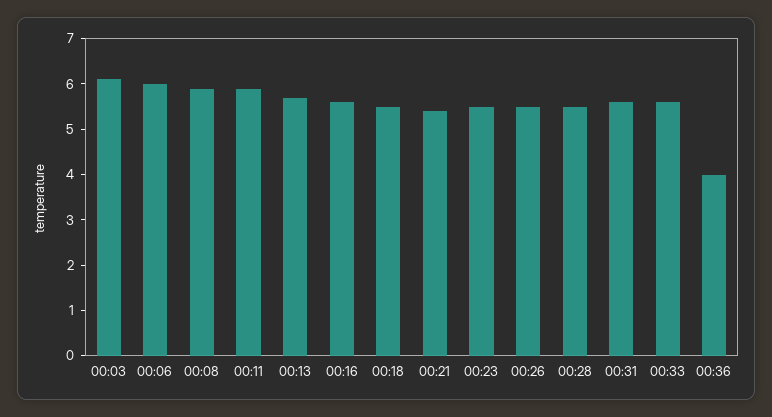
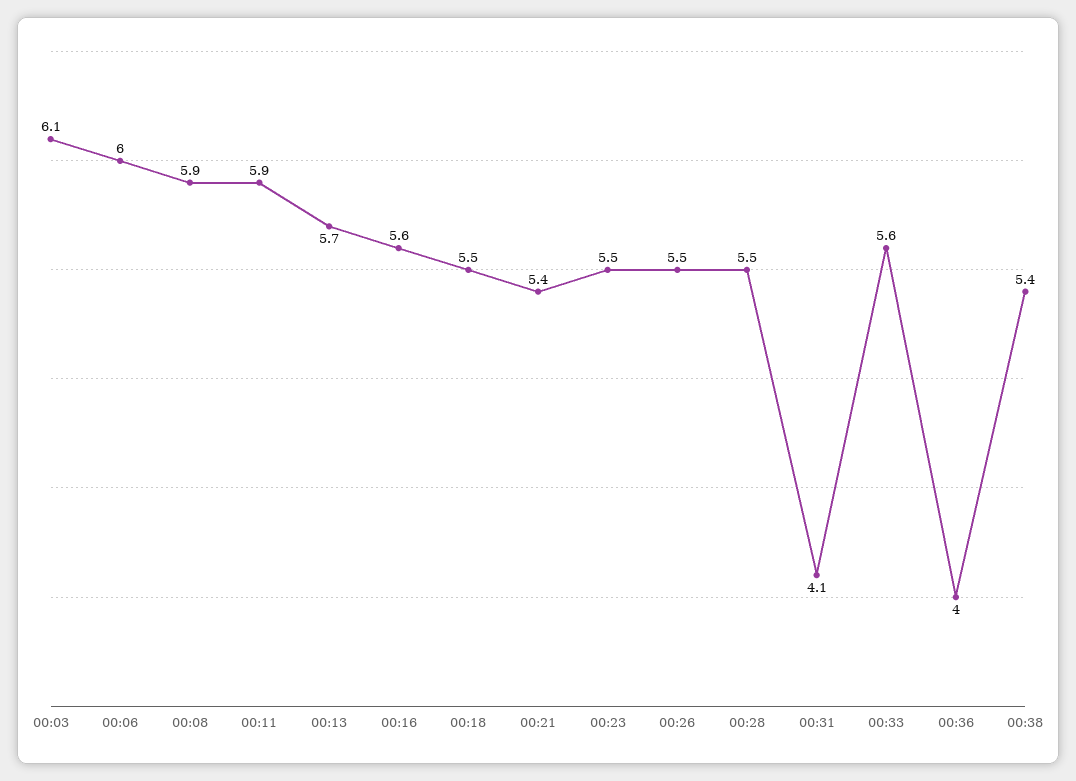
00:31: 5.5 -> 4.1
00:38: none -> 5.4

